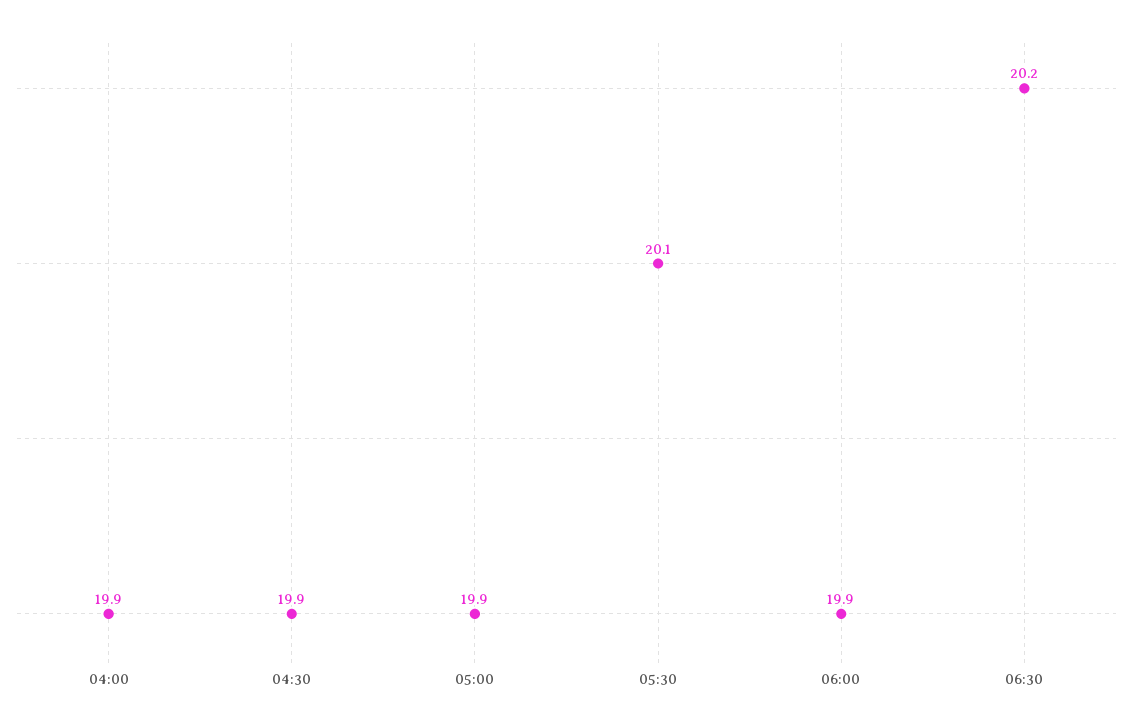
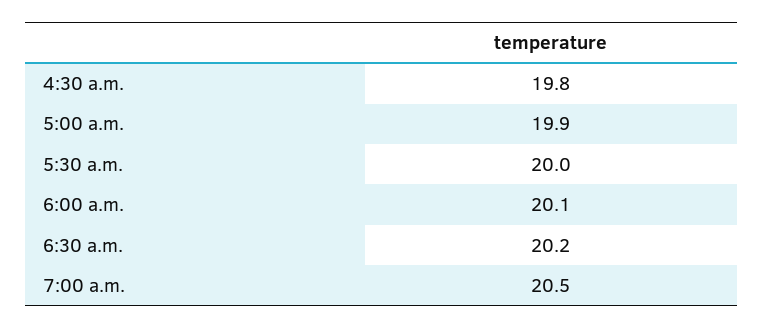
04:00: 19.9 -> none
04:30: 19.9 -> 19.8
05:30: 20.1 -> 20
06:00: 19.9 -> 20.1
7:00 a.m.: none -> 20.5

